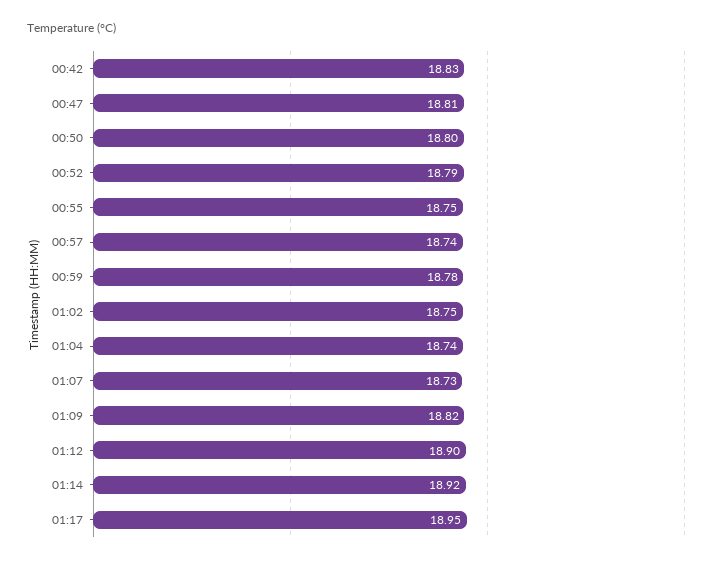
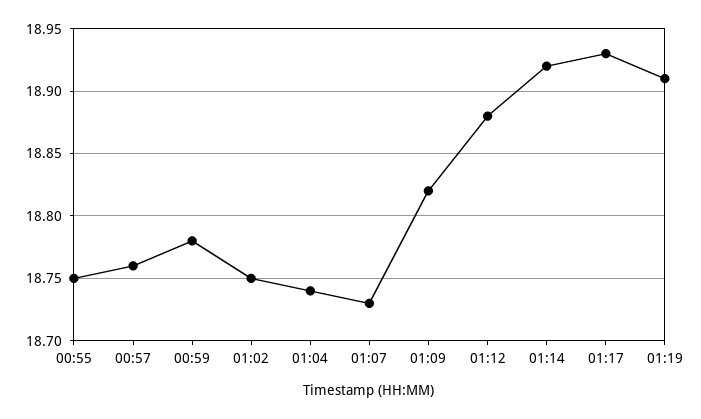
00:42: 18.83 -> none
00:47: 18.81 -> none
00:50: 18.8 -> none
00:52: 18.79 -> none
00:57: 18.74 -> 18.76
01:12: 18.9 -> 18.88
01:17: 18.95 -> 18.93
01:19: none -> 18.91

